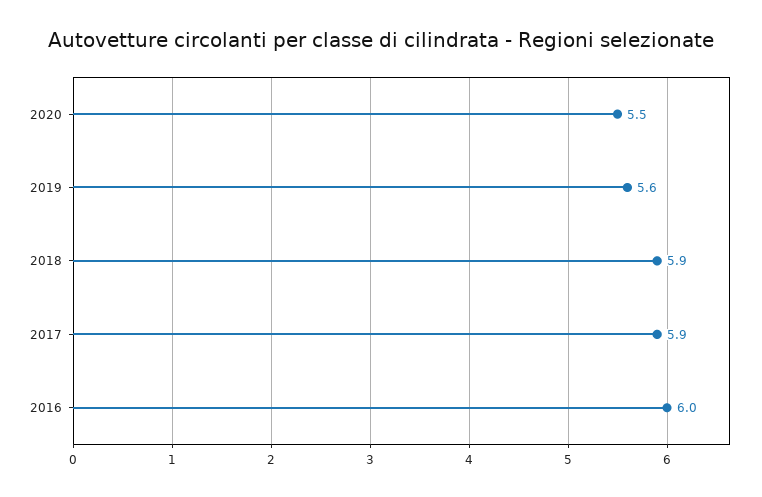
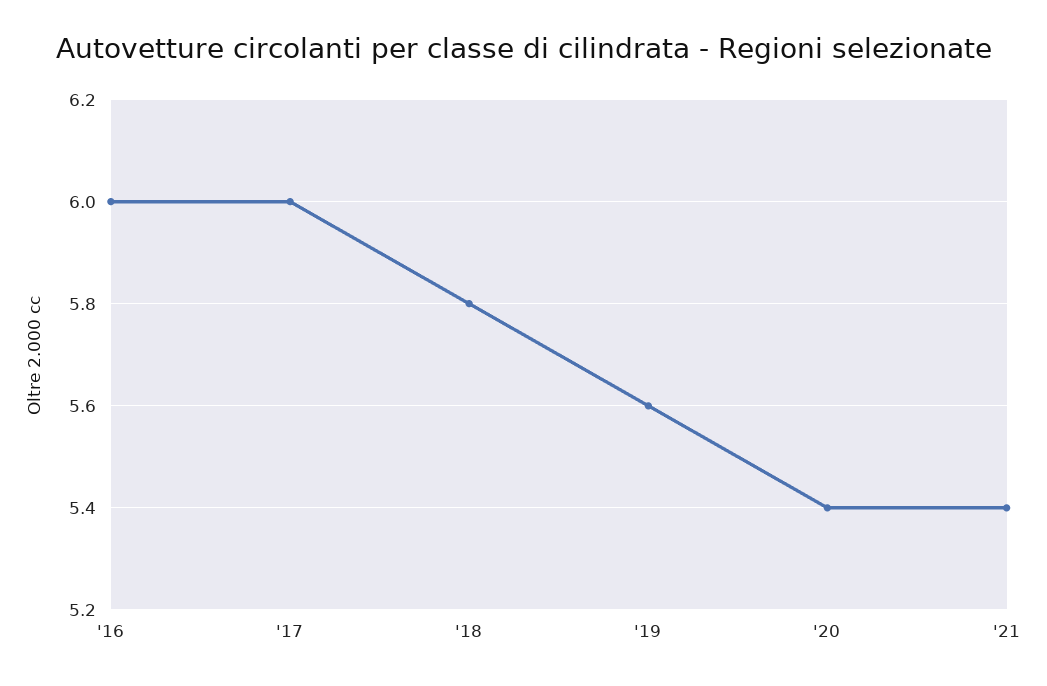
2020: 5.5 -> 5.4
2018: 5.9 -> 5.8
2017: 5.9 -> 6
'21: none -> 5.4

